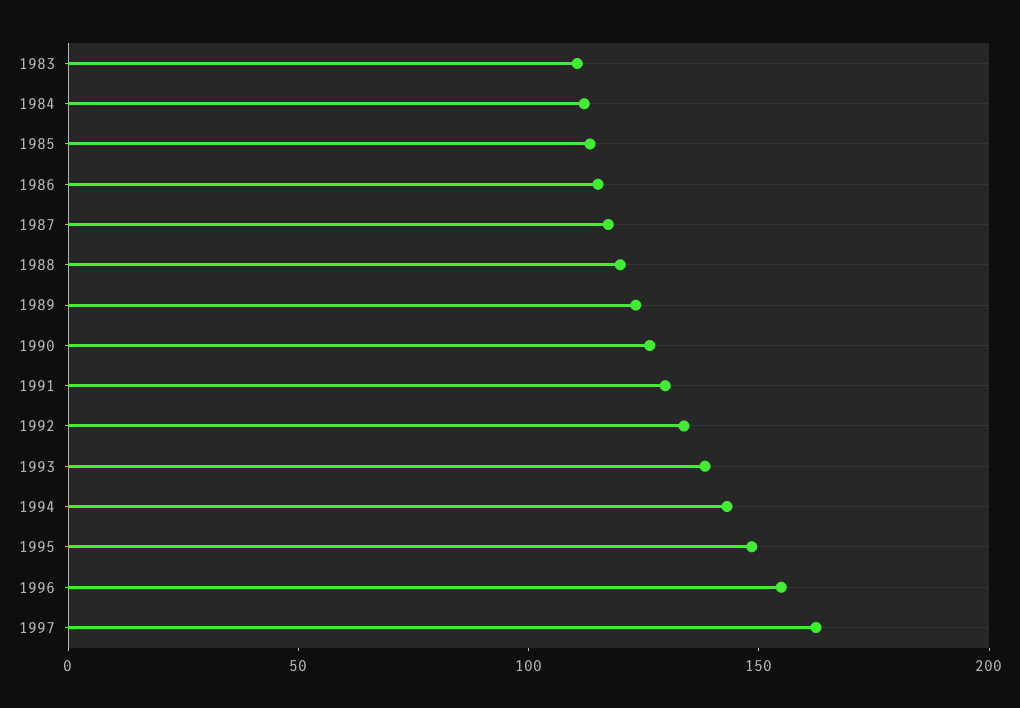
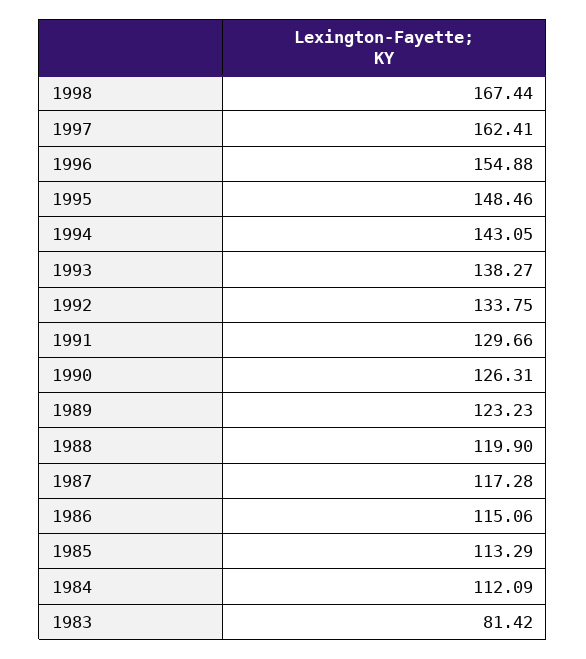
1983: 110 -> 81.42
1998: none -> 167.44

